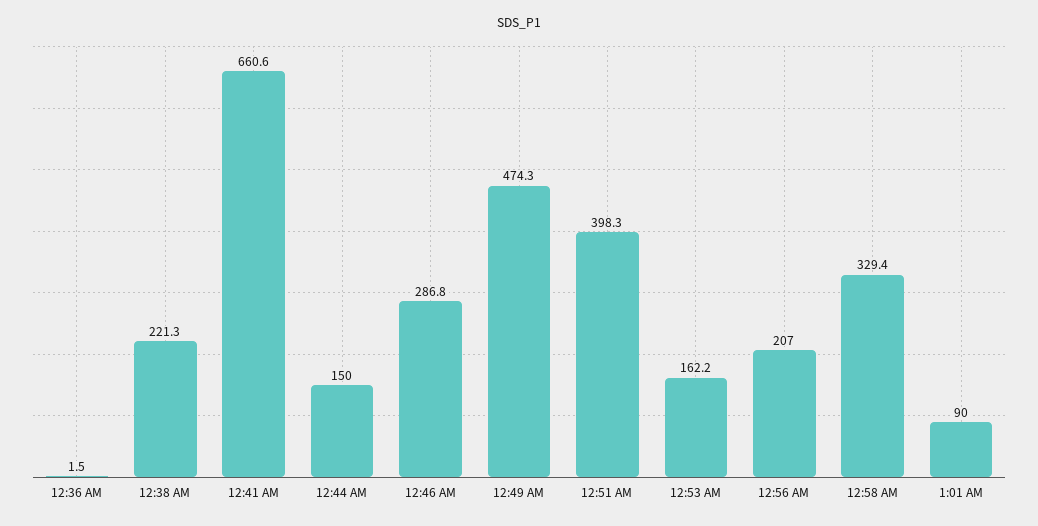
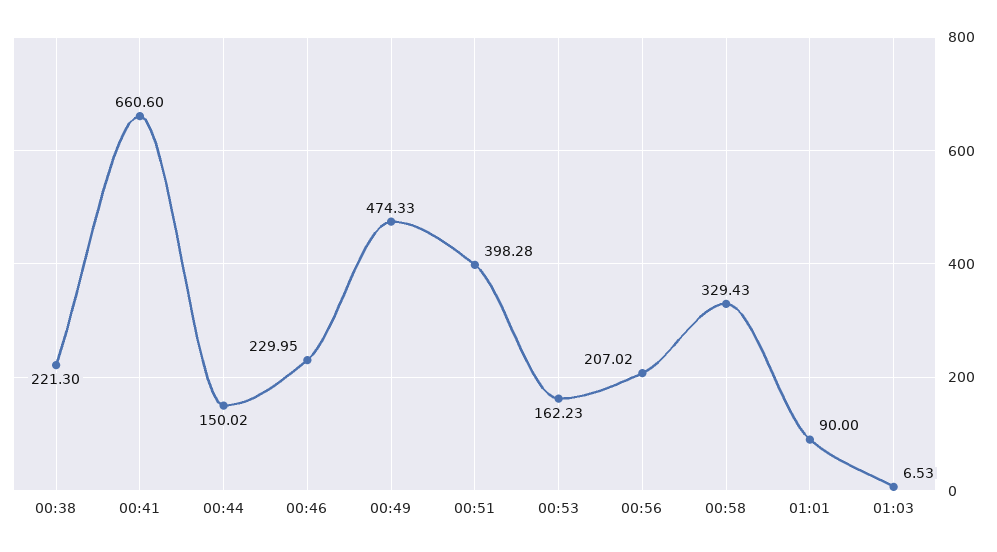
12:36 AM: 1.5 -> none
12:46 AM: 286.8 -> 229.95
01:03: none -> 6.53

